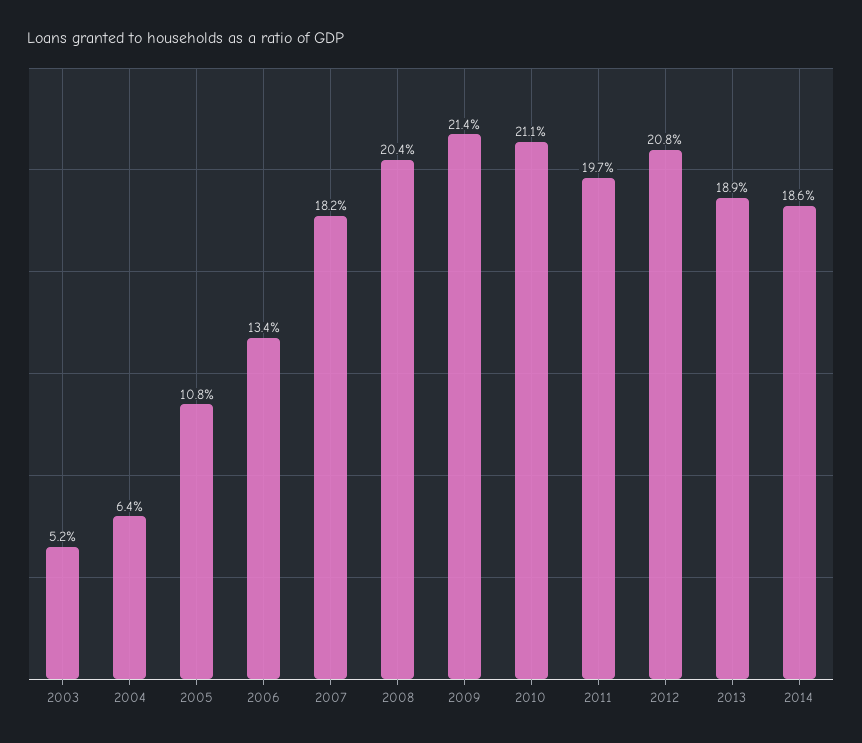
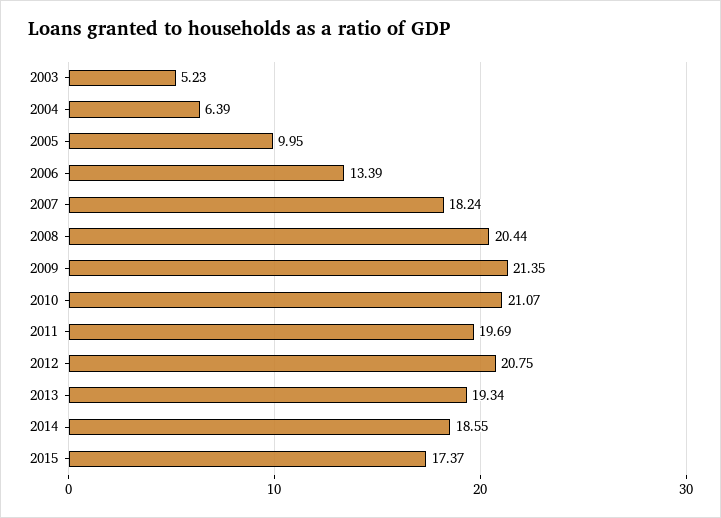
2005: 10.8 -> 9.95
2013: 18.9 -> 19.34
2015: none -> 17.37

